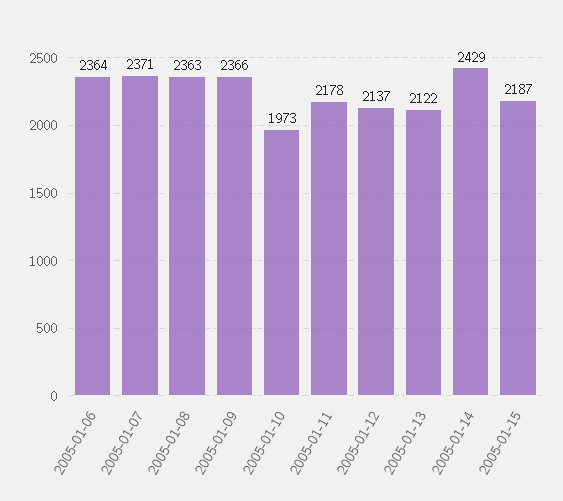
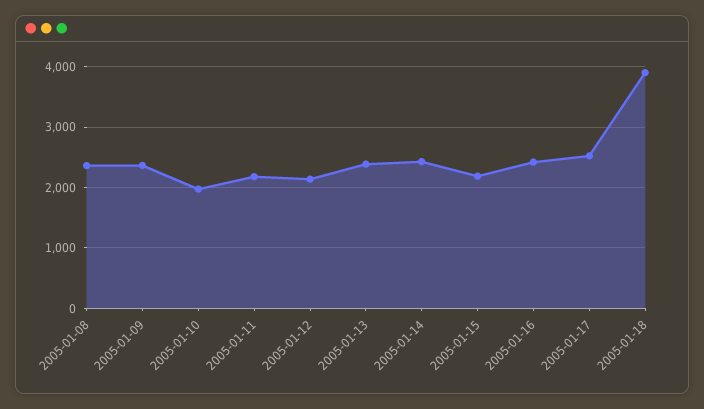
2005-01-06: 2364 -> none
2005-01-07: 2371 -> none
2005-01-13: 2122 -> 2400
2005-01-16: none -> 2400
2005-01-17: none -> 2500
2005-01-18: none -> 3900

